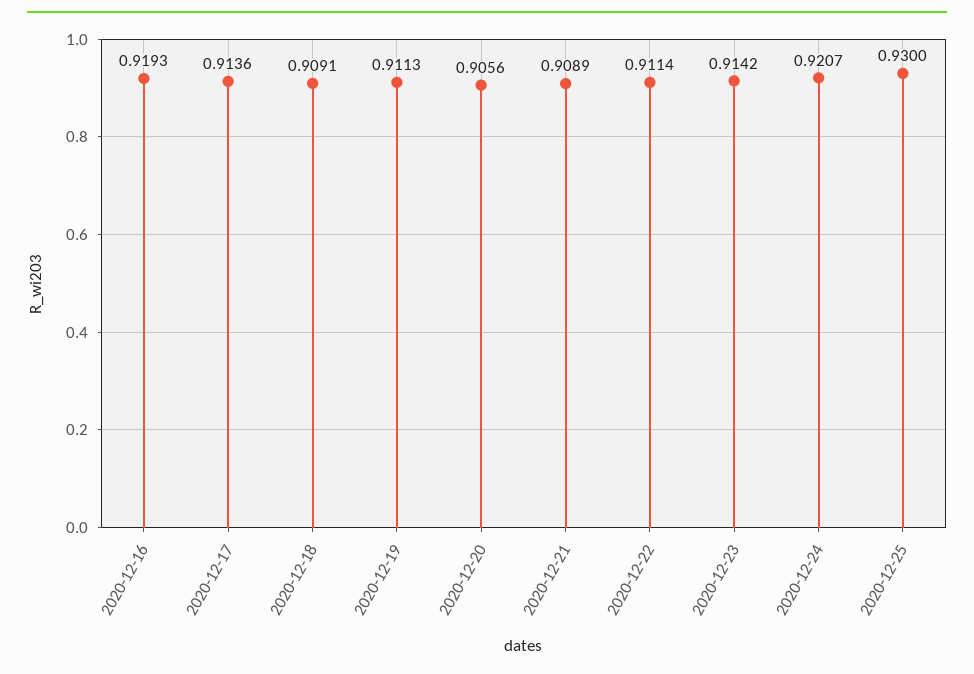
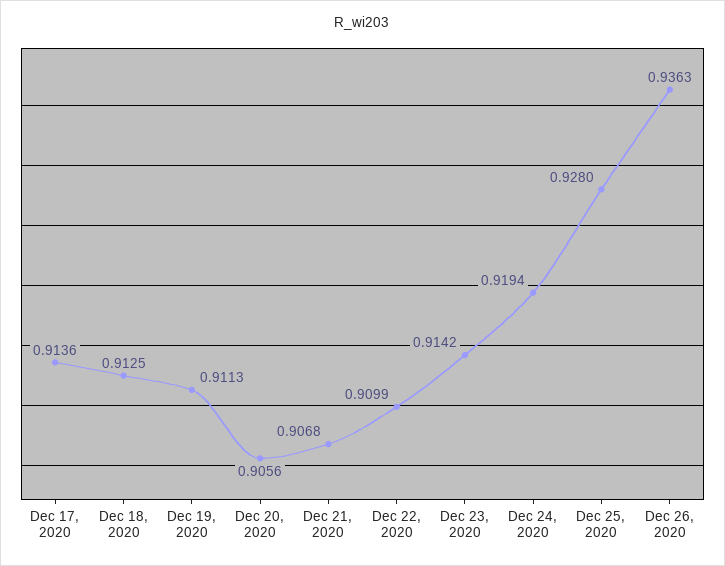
2020-12-16: 0.9193 -> none
2020-12-18: 0.9091 -> 0.9125
2020-12-21: 0.9089 -> 0.9068
2020-12-22: 0.9114 -> 0.9099
2020-12-24: 0.9207 -> 0.9194
2020-12-25: 0.93 -> 0.928
Dec 26, 2020: none -> 0.9363

